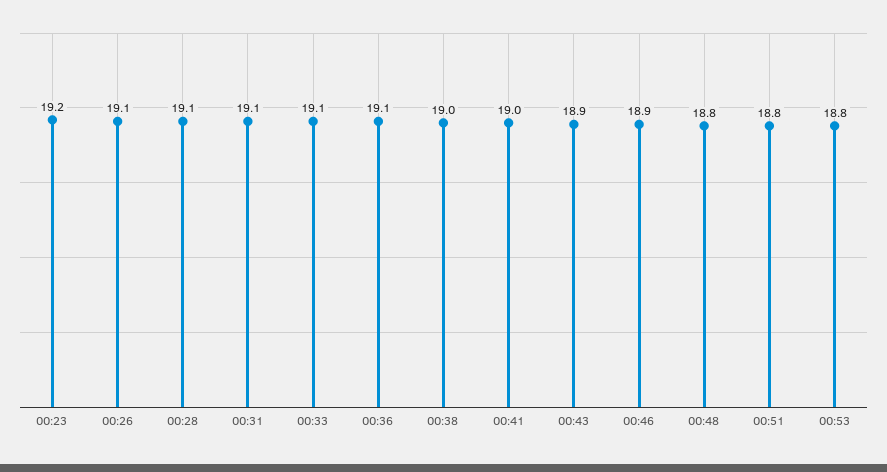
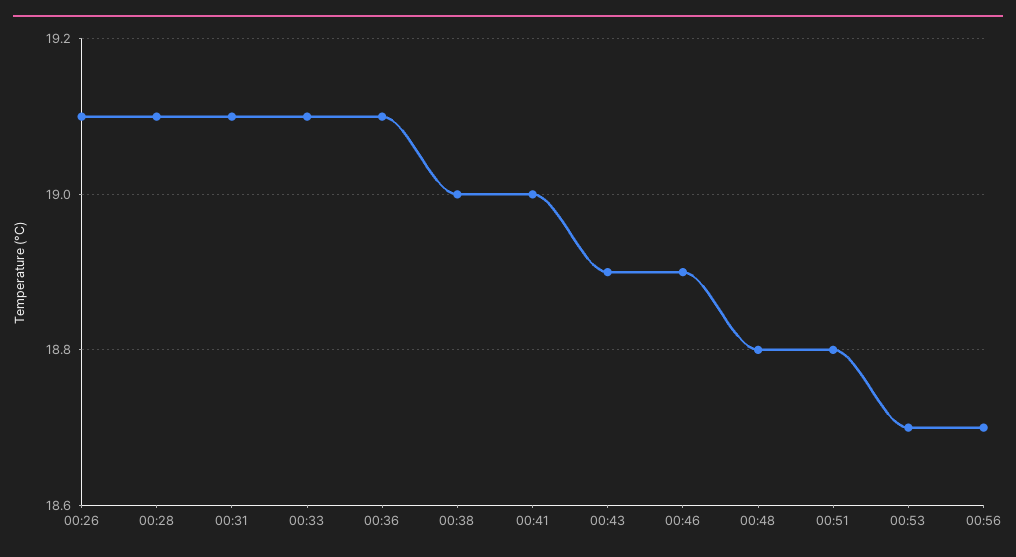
00:23: 19.2 -> none
00:53: 18.8 -> 18.7
00:56: none -> 18.7

